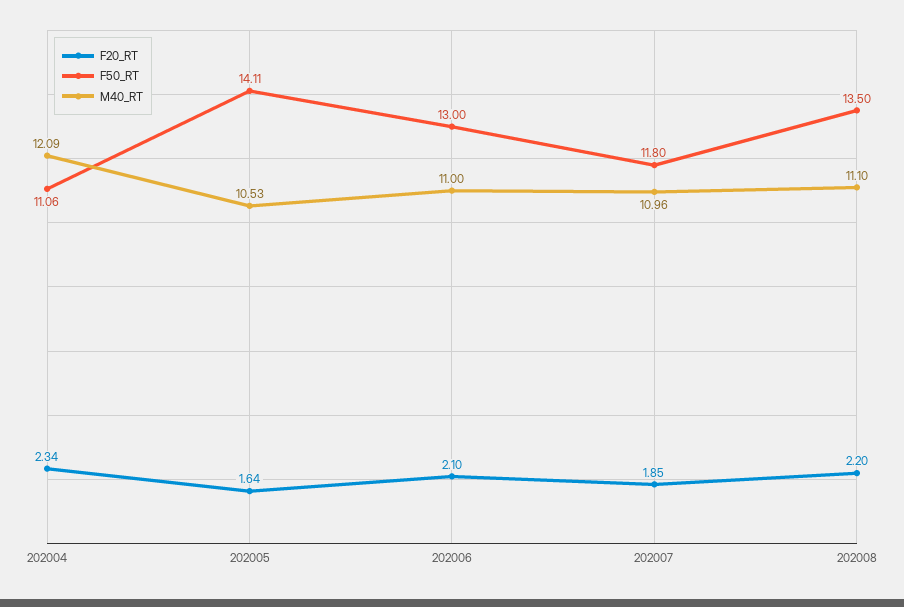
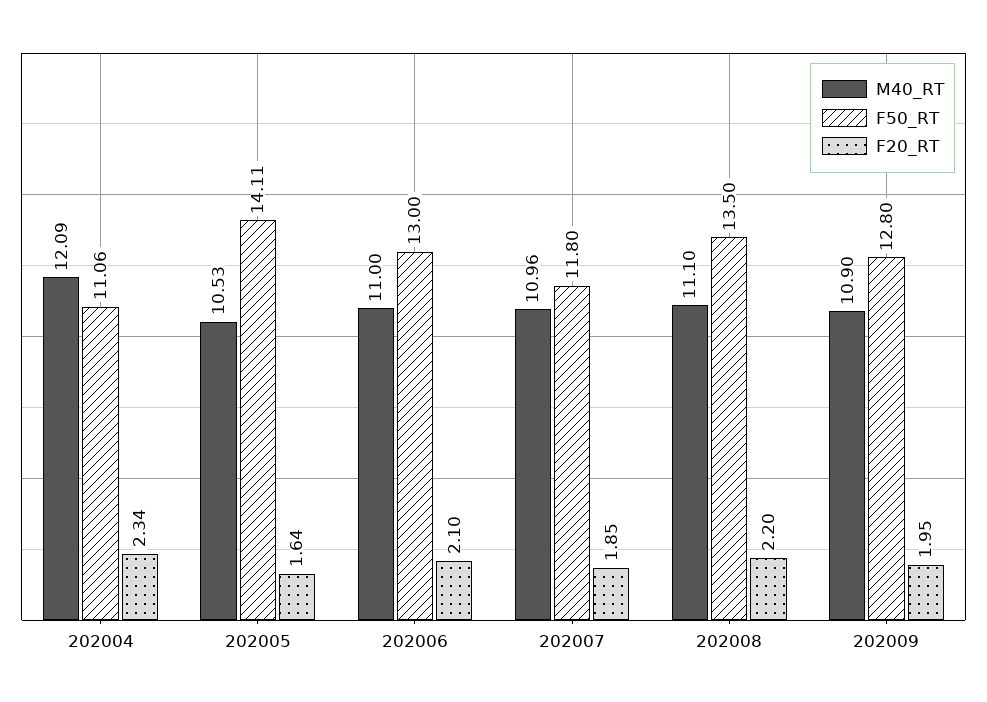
M40_RT, 202009: none -> 10.9
F50_RT, 202009: none -> 12.8
F20_RT, 202009: none -> 1.95

